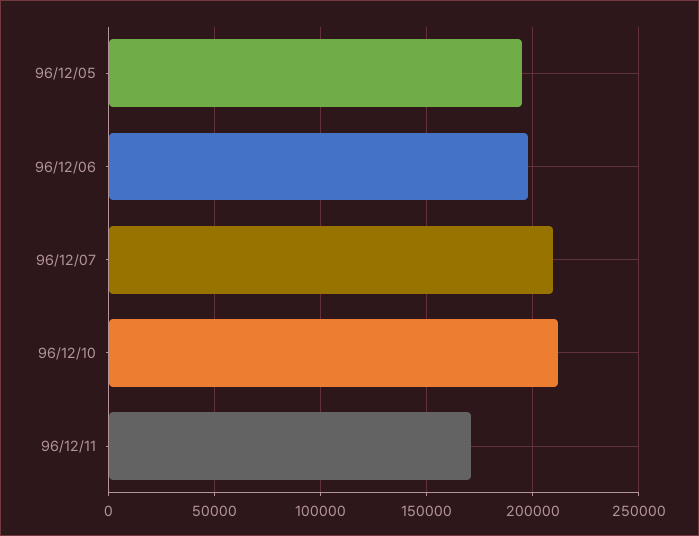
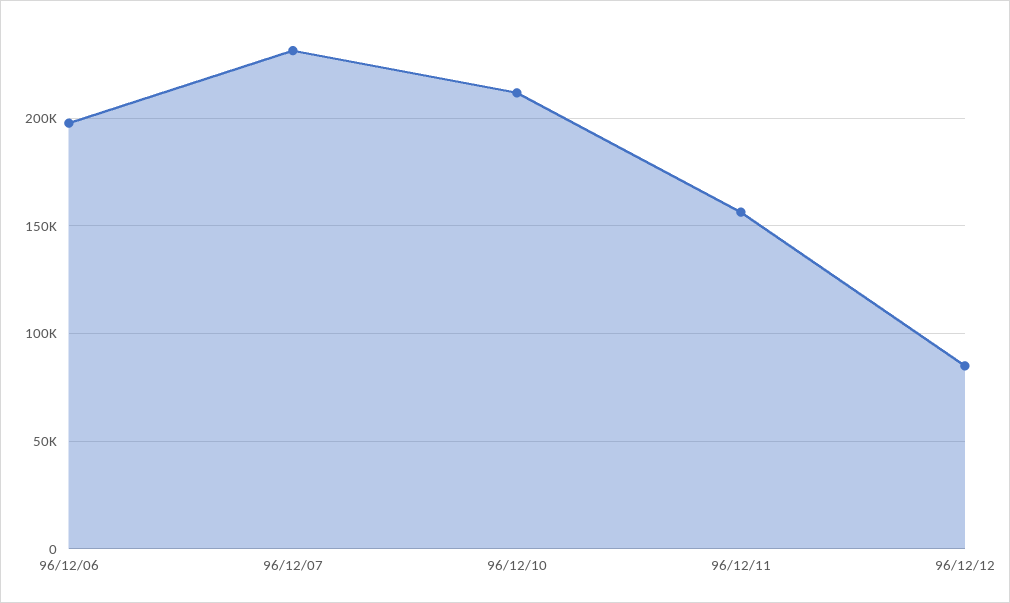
96/12/05: 195000 -> none
96/12/07: 210000 -> 230000
96/12/11: 170000 -> 155000
96/12/12: none -> 85000

